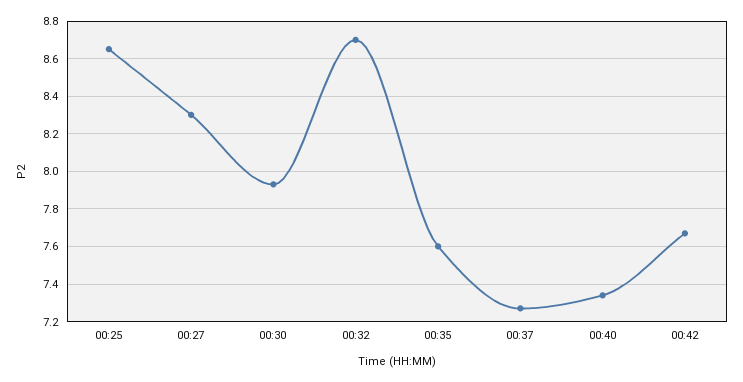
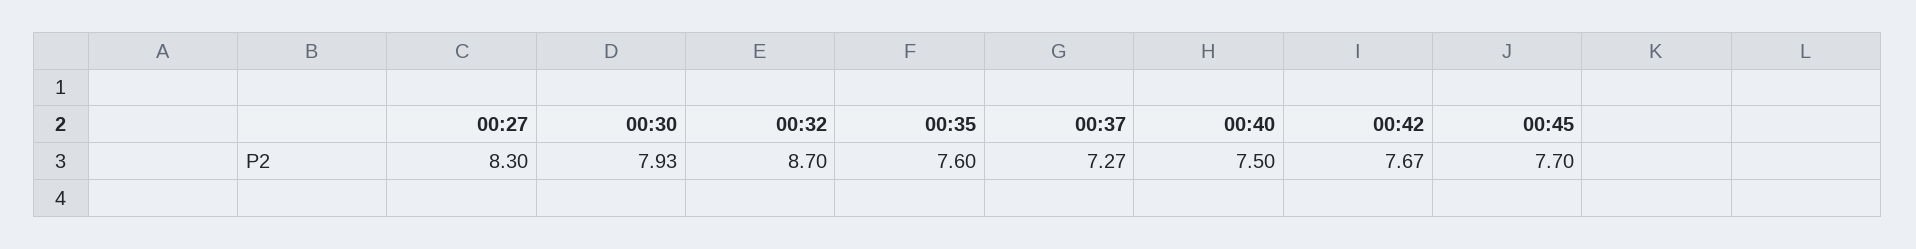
00:25: 8.65 -> none
00:40: 7.35 -> 7.5
00:45: none -> 7.7

